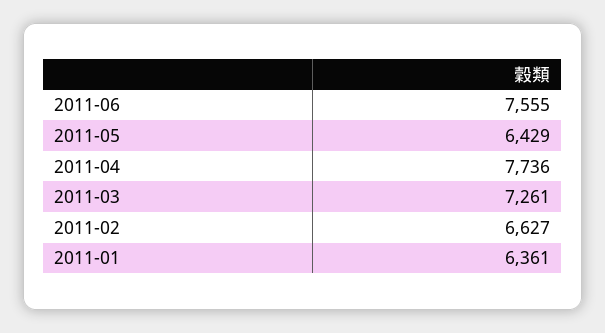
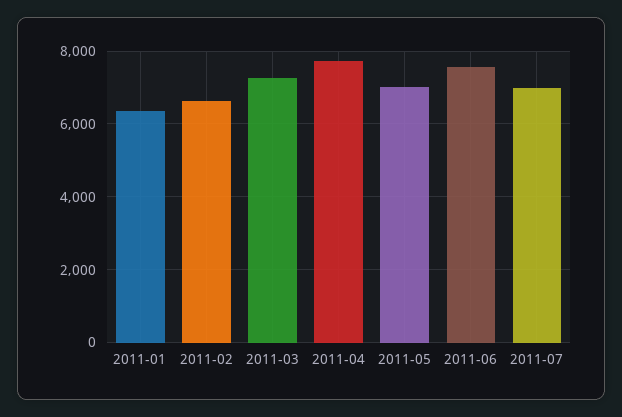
2011-05: 6429 -> 7000
2011-07: none -> 7000

